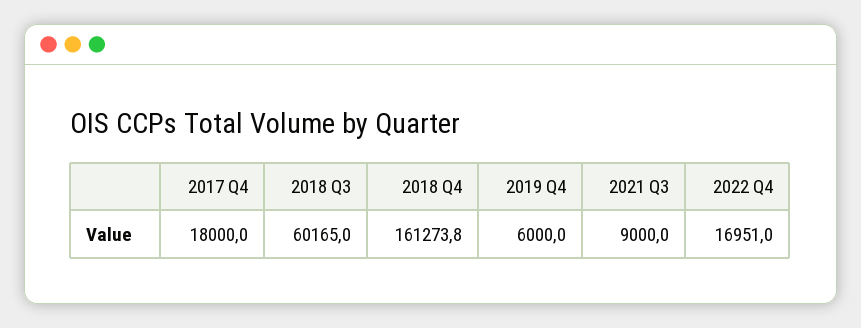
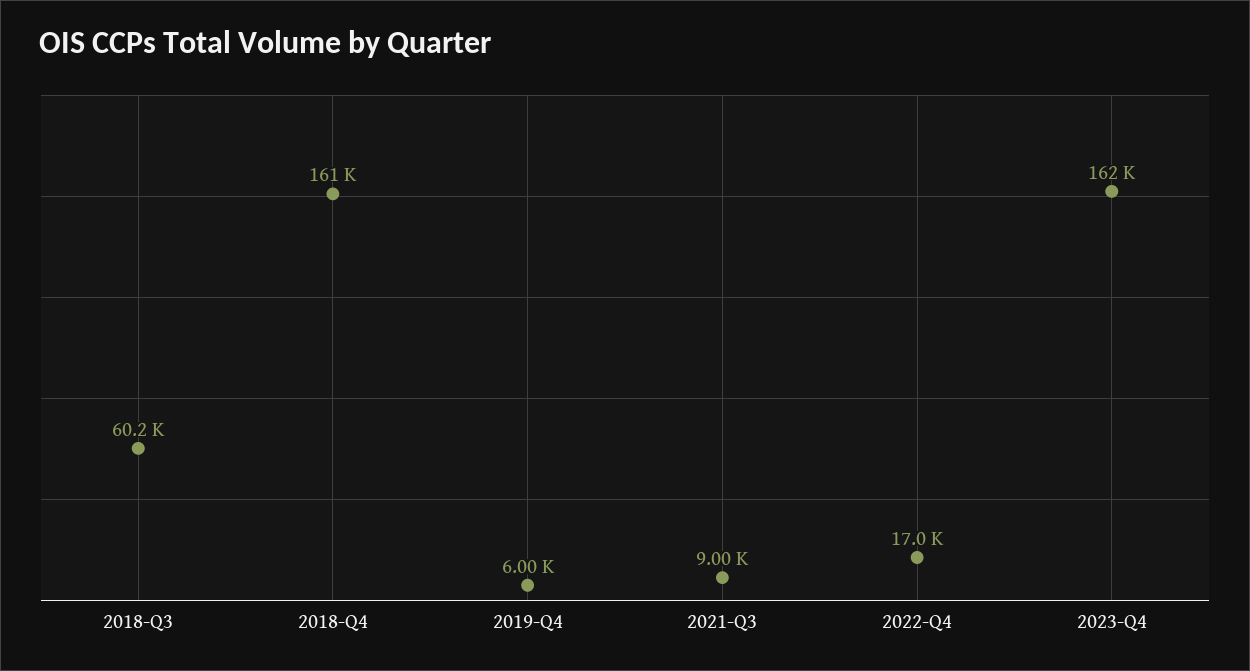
2017 Q4: 18000 -> none
2023-Q4: none -> 162000

